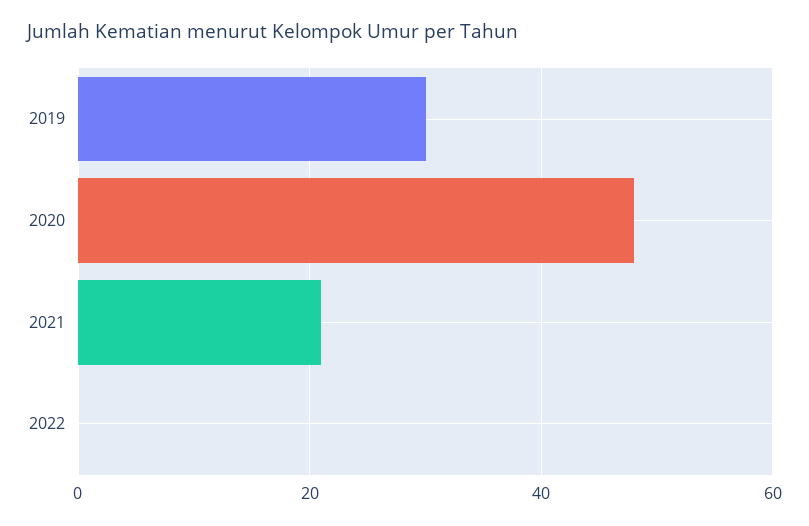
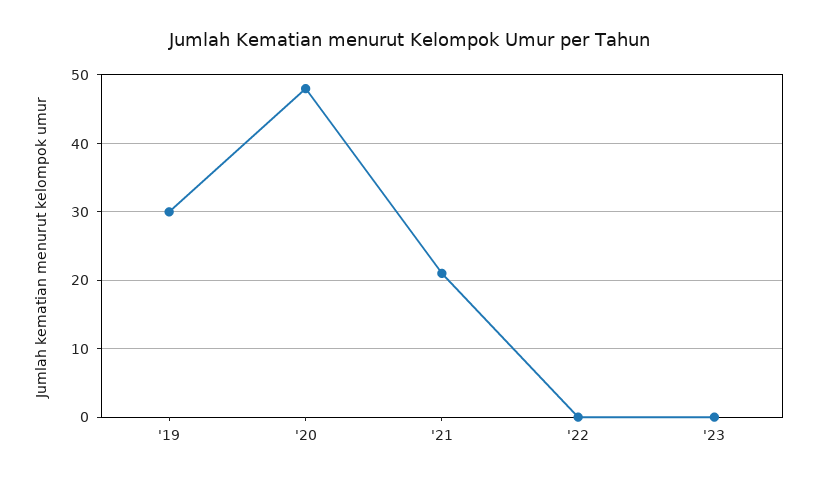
'23: none -> 0

